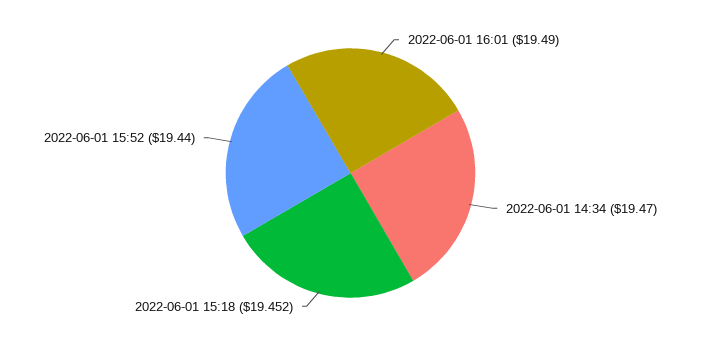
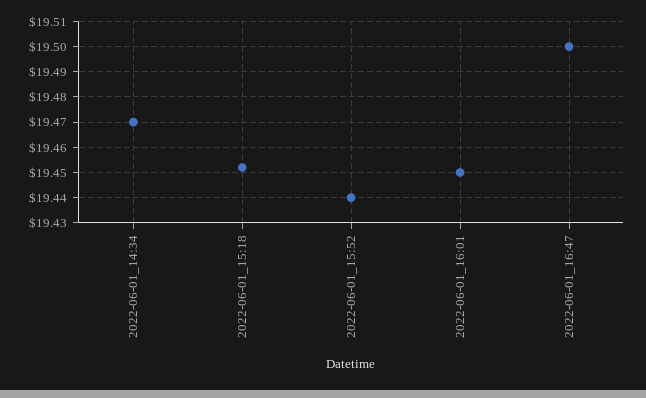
2022-06-01 16:01: 19.49 -> 19.45
2022-06-01_16:47: none -> 19.5

